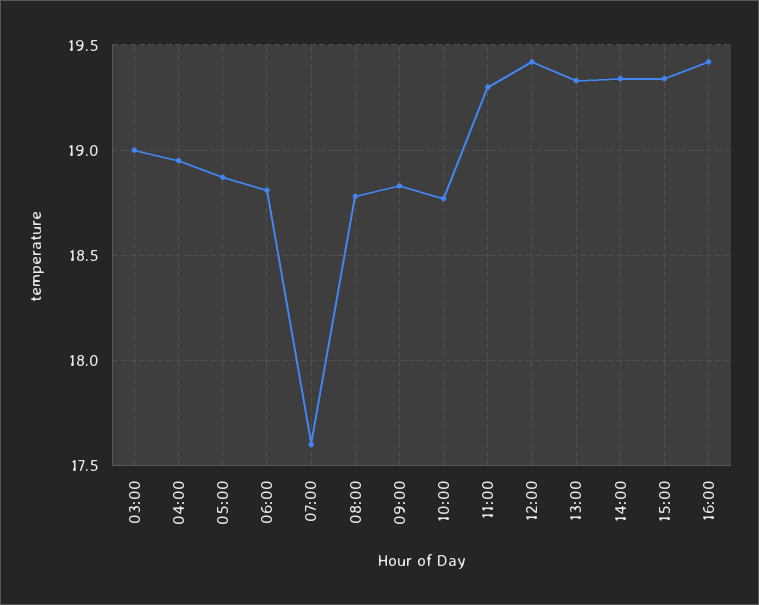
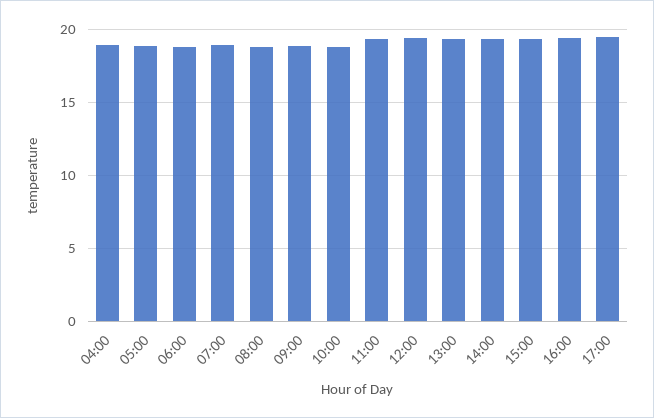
03:00: 19 -> none
07:00: 17.6 -> 19
17:00: none -> 19.5

